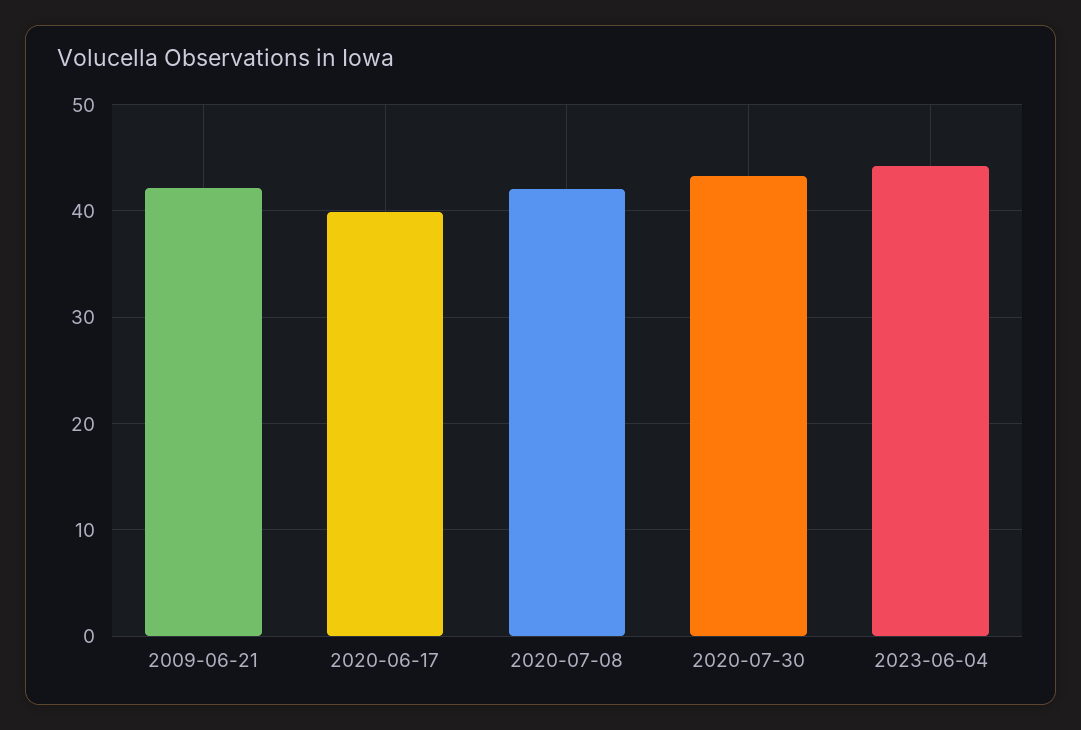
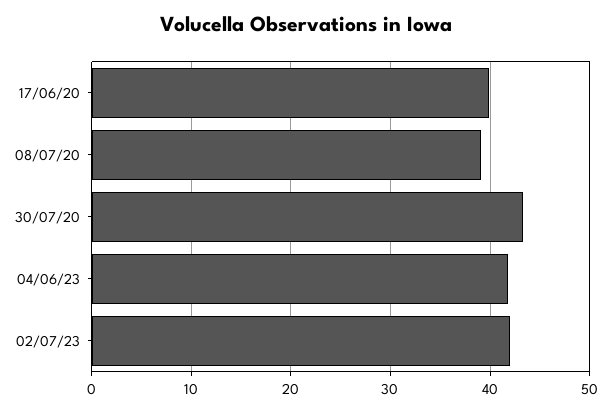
2009-06-21: 42 -> none
2020-07-08: 42 -> 39
2023-06-04: 44 -> 42
02/07/23: none -> 42

